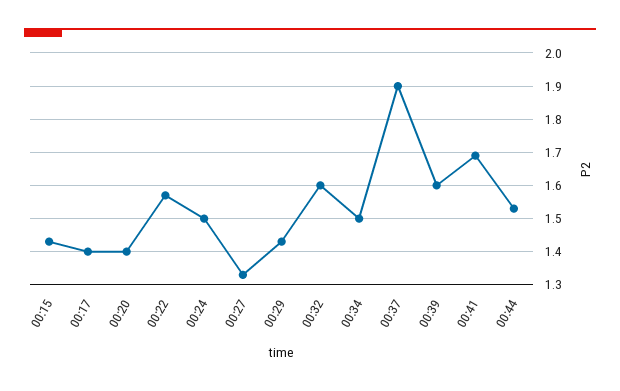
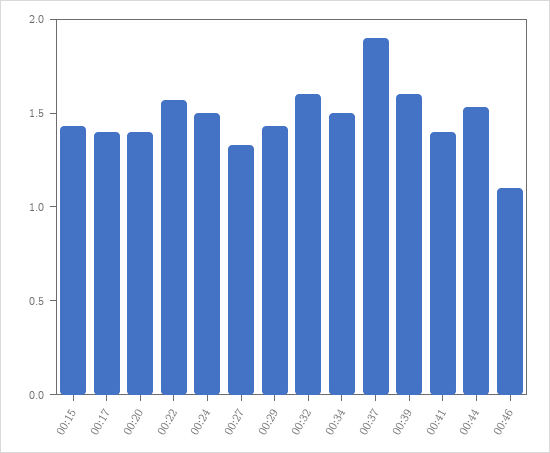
00:41: 1.7 -> 1.4
00:46: none -> 1.1

